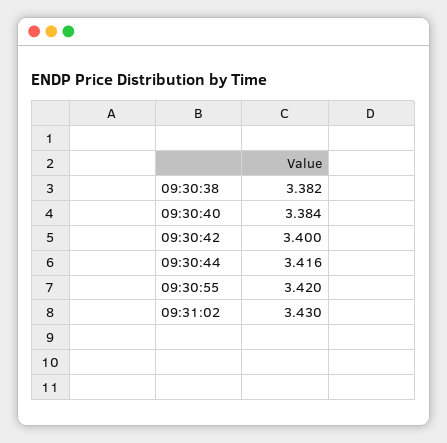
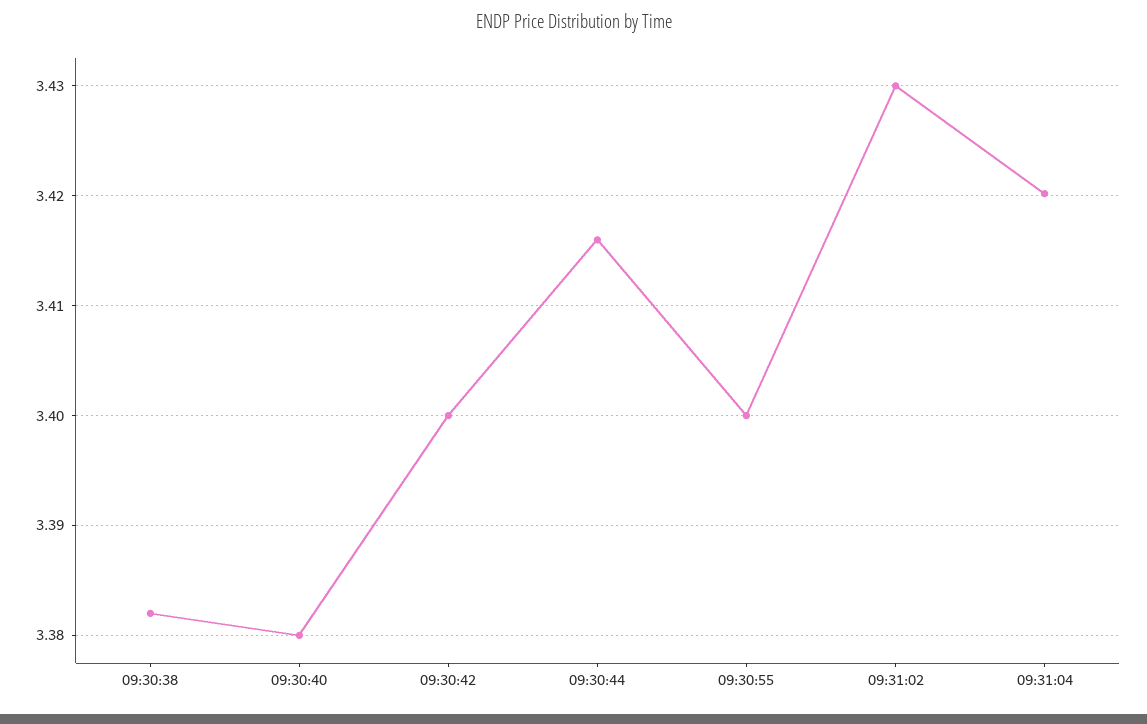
09:30:40: 3.384 -> 3.38
09:30:55: 3.42 -> 3.4
09:31:04: none -> 3.42

